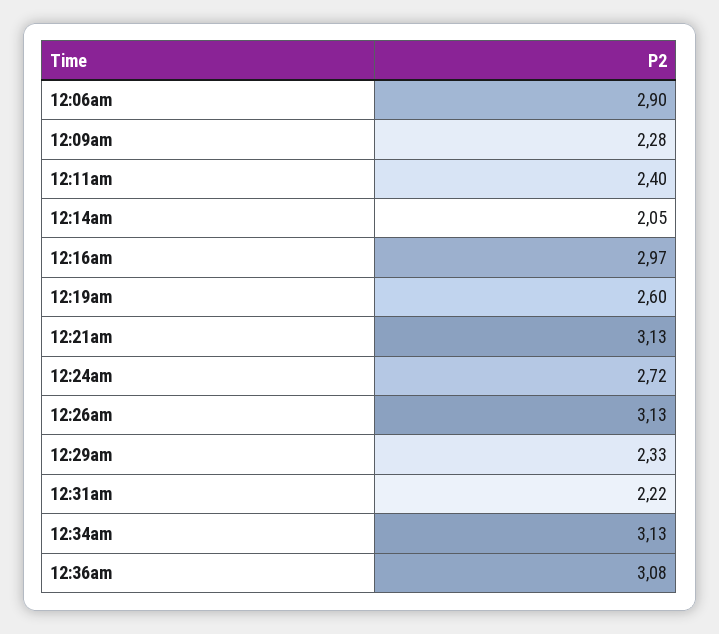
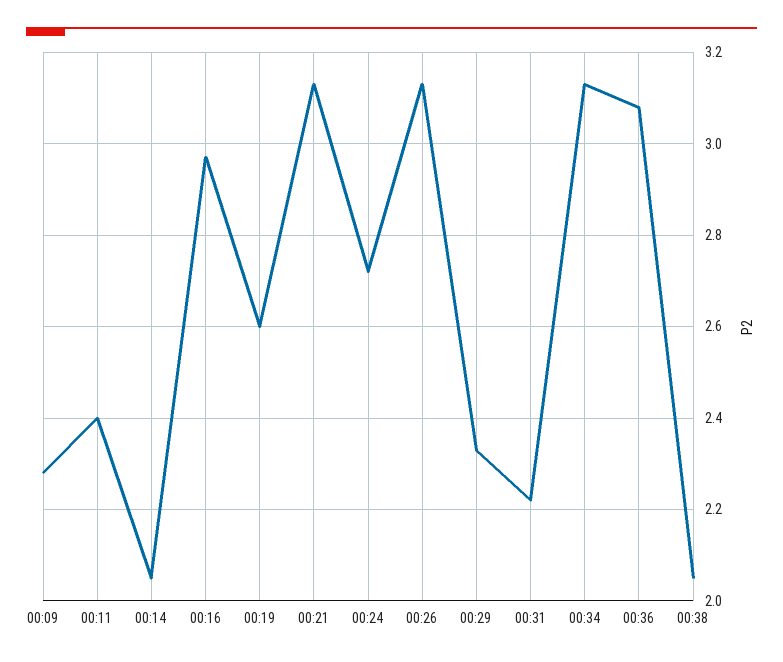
12:06am: 2.9 -> none
00:38: none -> 2.05

